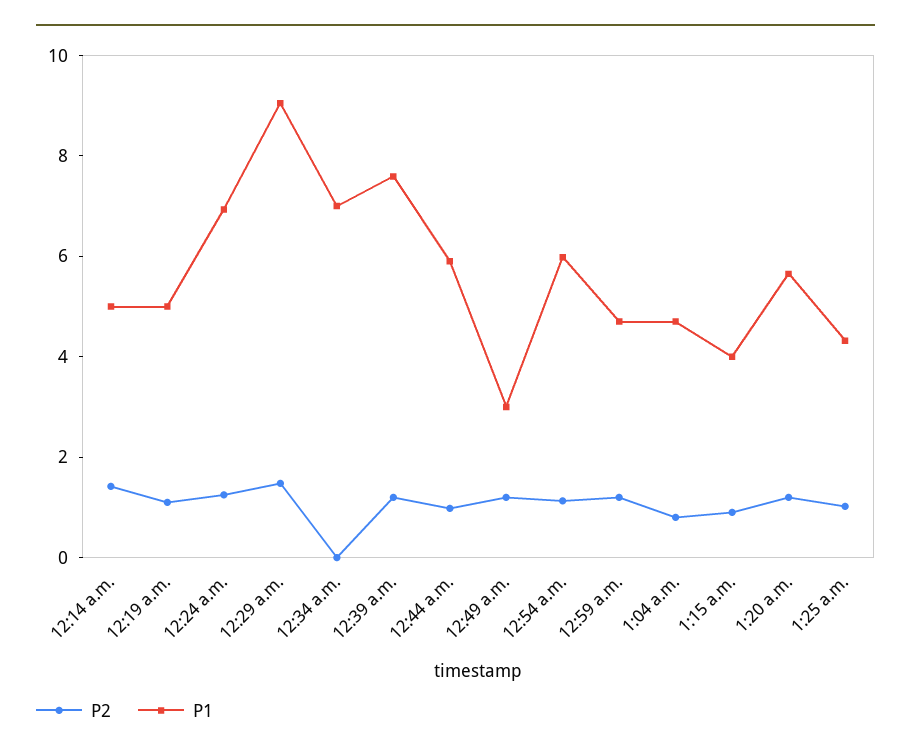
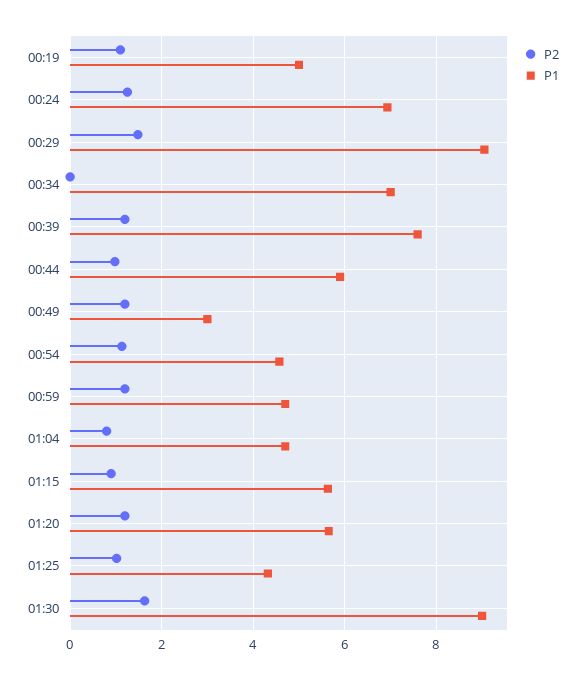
P2, 12:14 a.m.: 1.5 -> none
P1, 12:14 a.m.: 5 -> none
P1, 12:54 a.m.: 6 -> 4.6
P1, 1:15 a.m.: 4 -> 5.6
P2, 01:30: none -> 1.6
P1, 01:30: none -> 9

